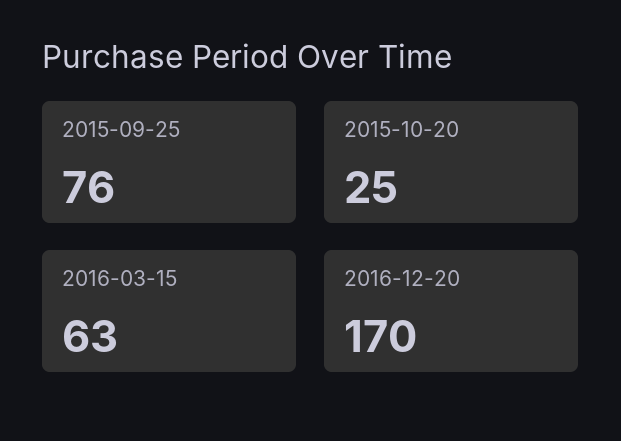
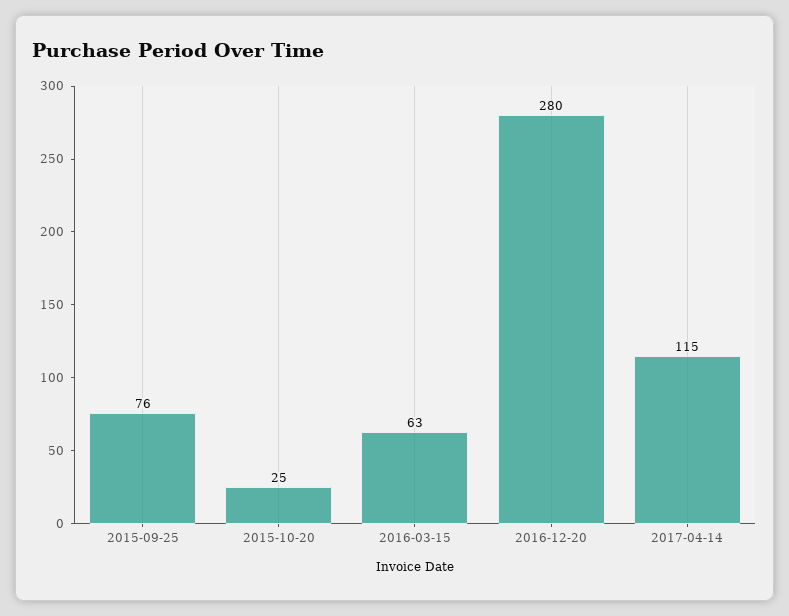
2016-12-20: 170 -> 280
2017-04-14: none -> 115

